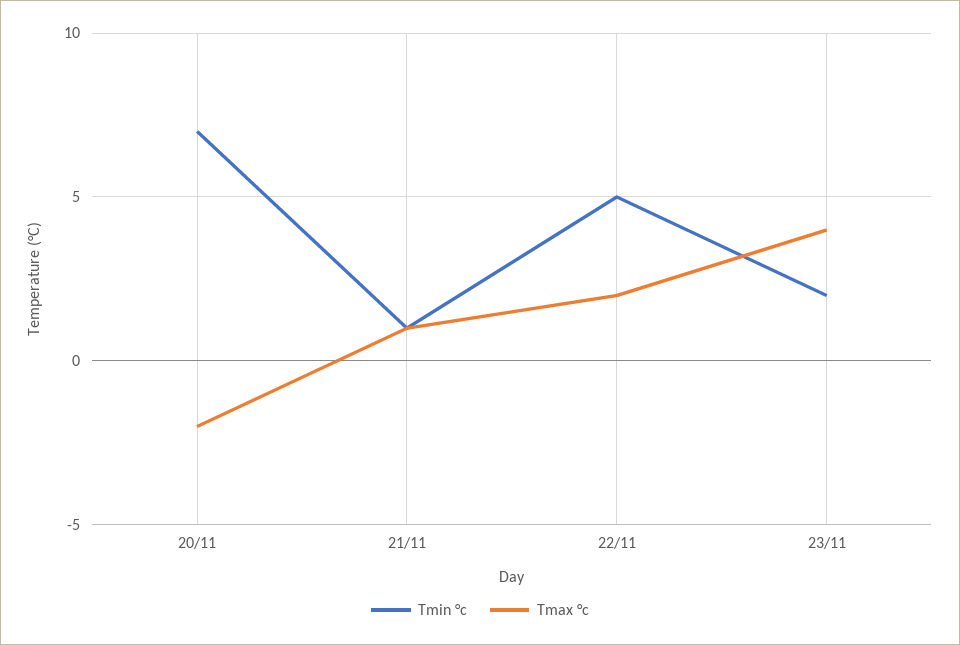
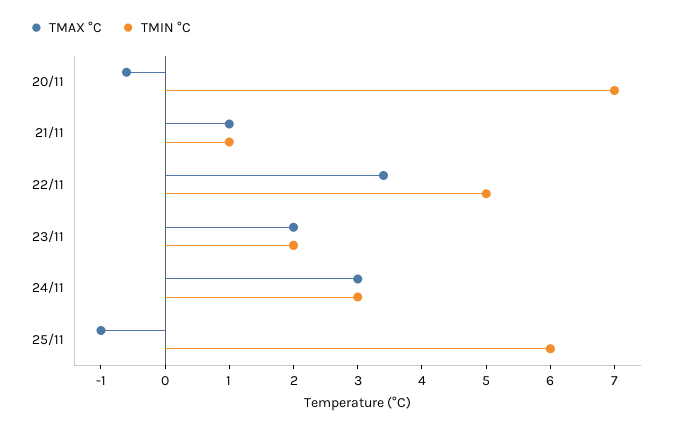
Tmax °c, 20/11: -2 -> -0.5
Tmax °c, 22/11: 2 -> 3.5
Tmax °c, 23/11: 4 -> 2
Tmax °c, 24/11: none -> 3
Tmin °c, 24/11: none -> 3
Tmax °c, 25/11: none -> -1
Tmin °c, 25/11: none -> 6

